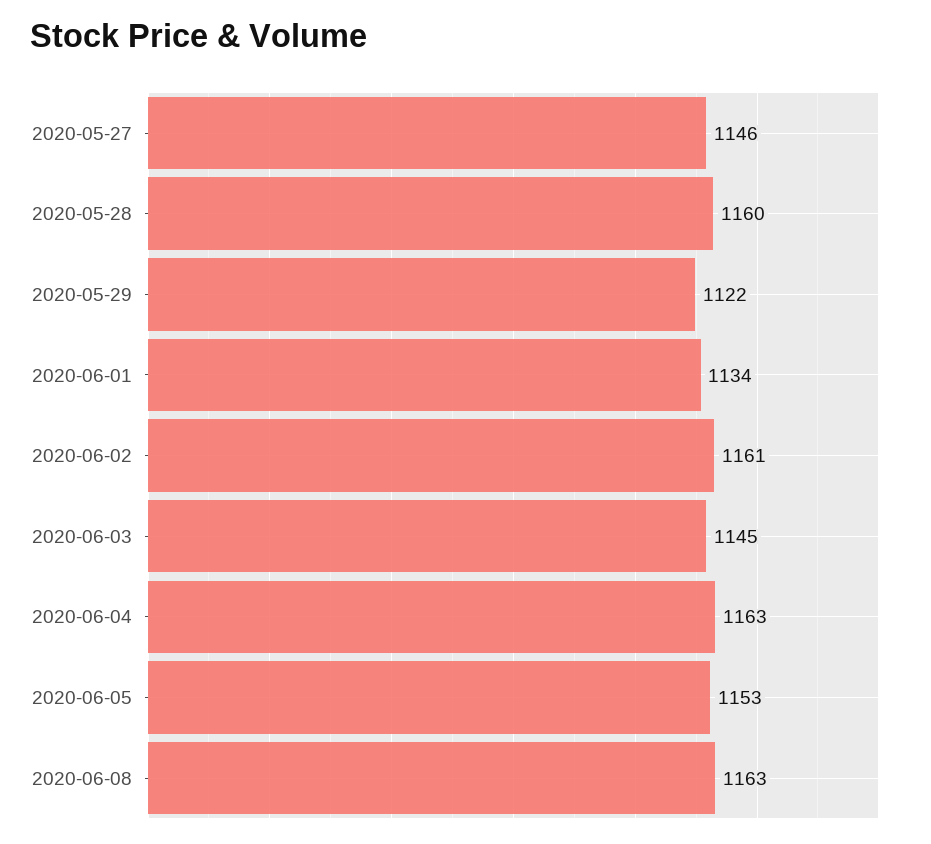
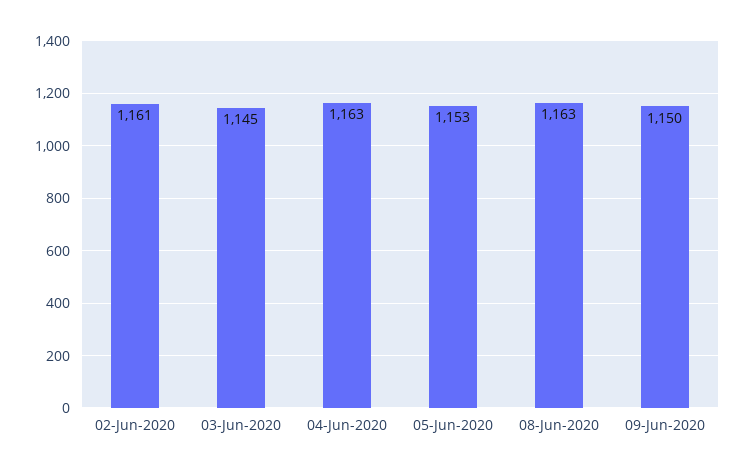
2020-05-27: 1146 -> none
2020-05-28: 1160 -> none
2020-05-29: 1122 -> none
2020-06-01: 1134 -> none
09-Jun-2020: none -> 1150

